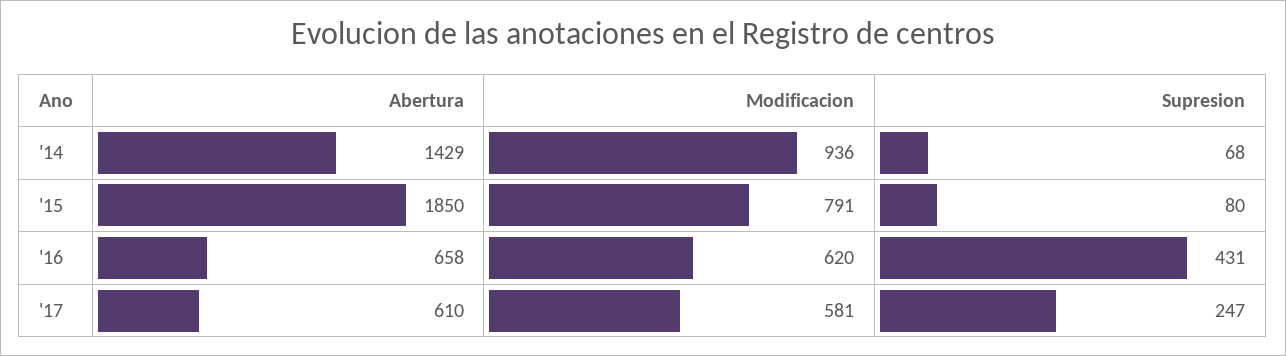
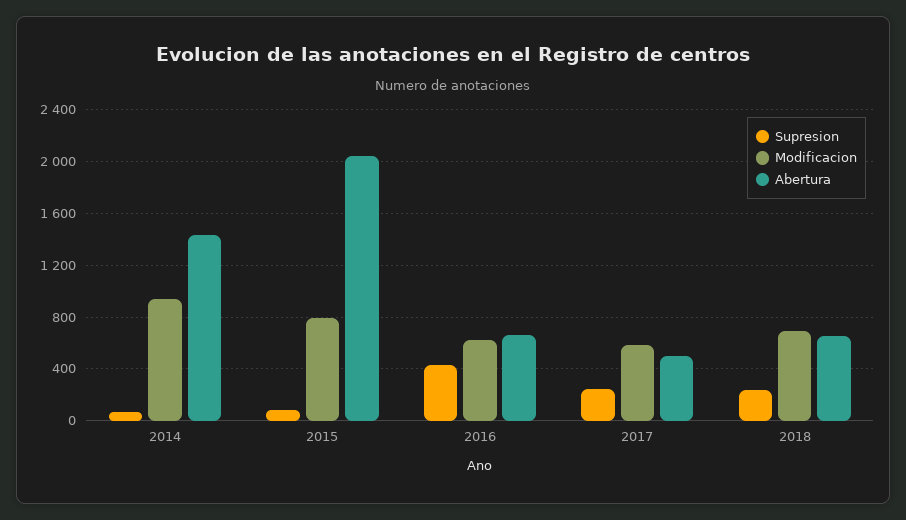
Abertura, '15: 1850 -> 2050
Abertura, '17: 610 -> 500
Supresion, 2018: none -> 250
Modificacion, 2018: none -> 700
Abertura, 2018: none -> 650

